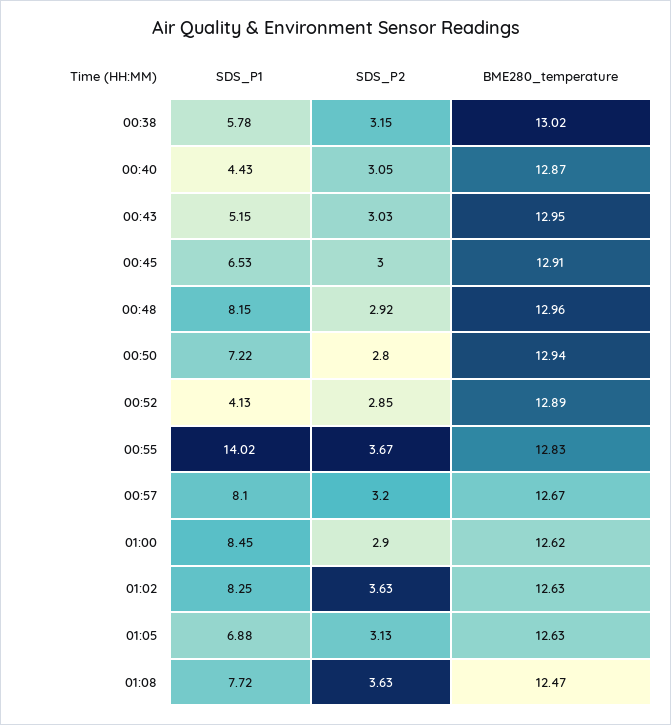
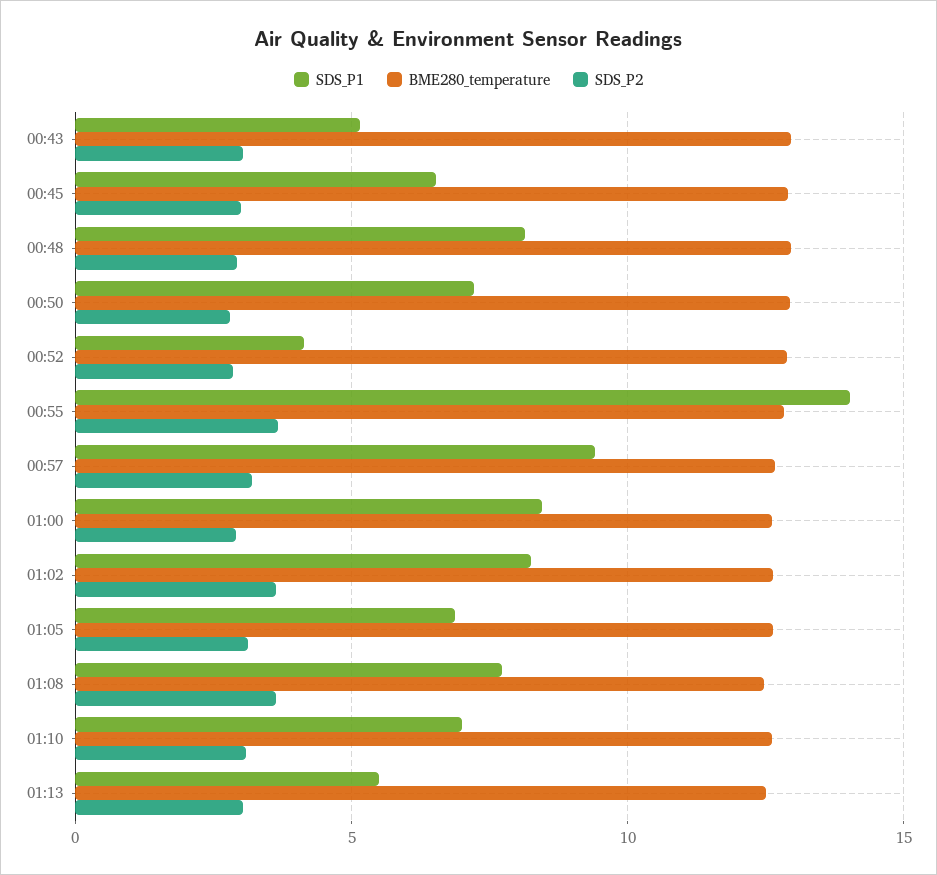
SDS_P1, 00:38: 5.78 -> none
SDS_P2, 00:38: 3.15 -> none
BME280_temperature, 00:38: 13.02 -> none
SDS_P1, 00:40: 4.43 -> none
SDS_P2, 00:40: 3.05 -> none
BME280_temperature, 00:40: 12.87 -> none
SDS_P1, 00:57: 8.1 -> 9.5
SDS_P1, 01:10: none -> 7
BME280_temperature, 01:10: none -> 12.5
SDS_P2, 01:10: none -> 3
SDS_P1, 01:13: none -> 5.5
BME280_temperature, 01:13: none -> 12.5
SDS_P2, 01:13: none -> 3

